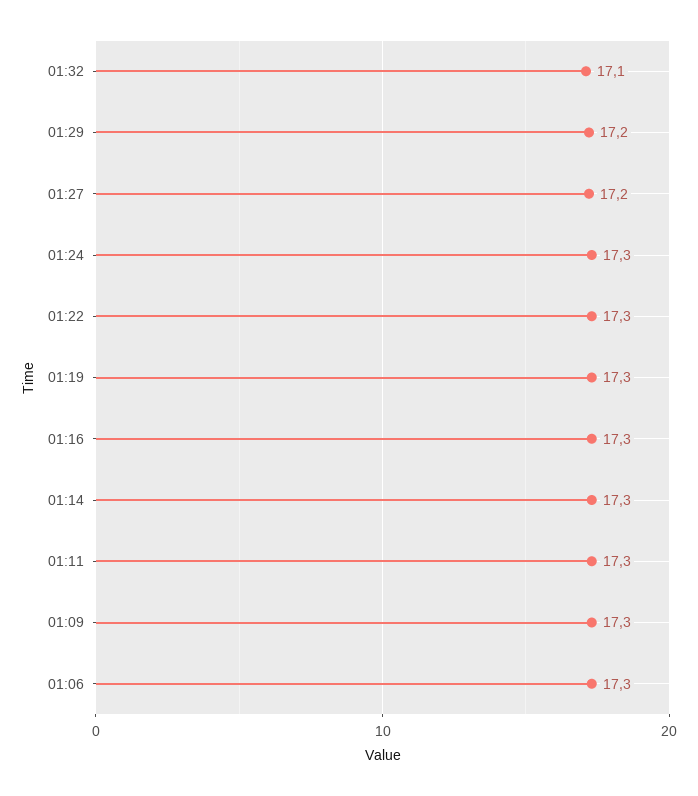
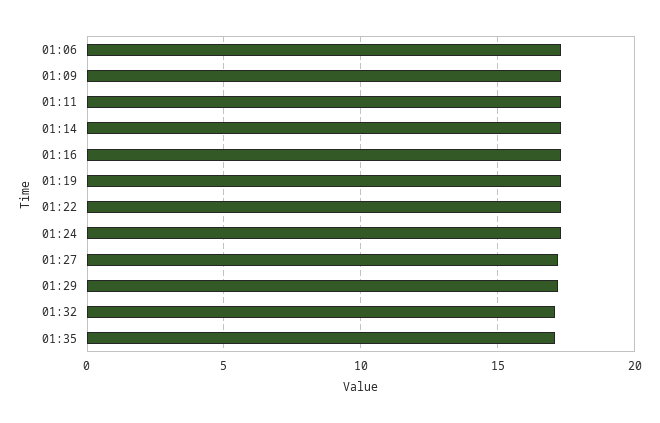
01:35: none -> 17

